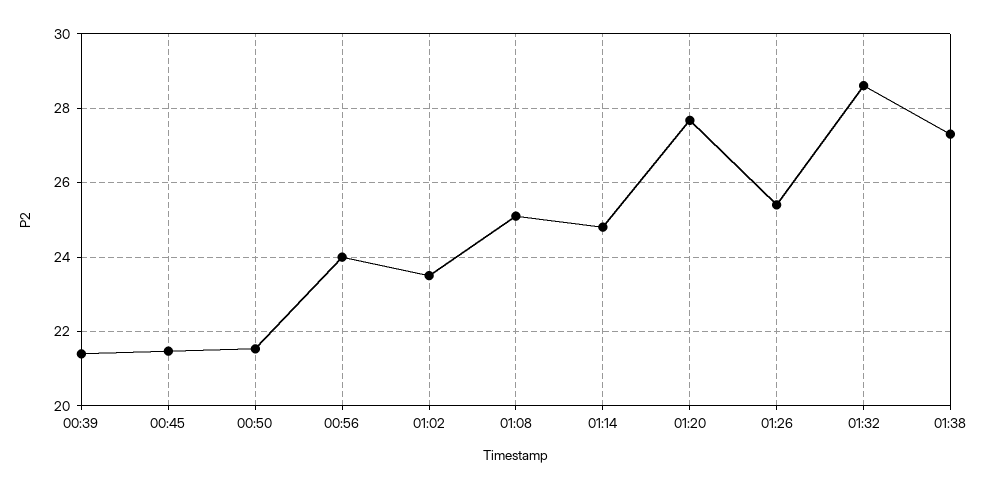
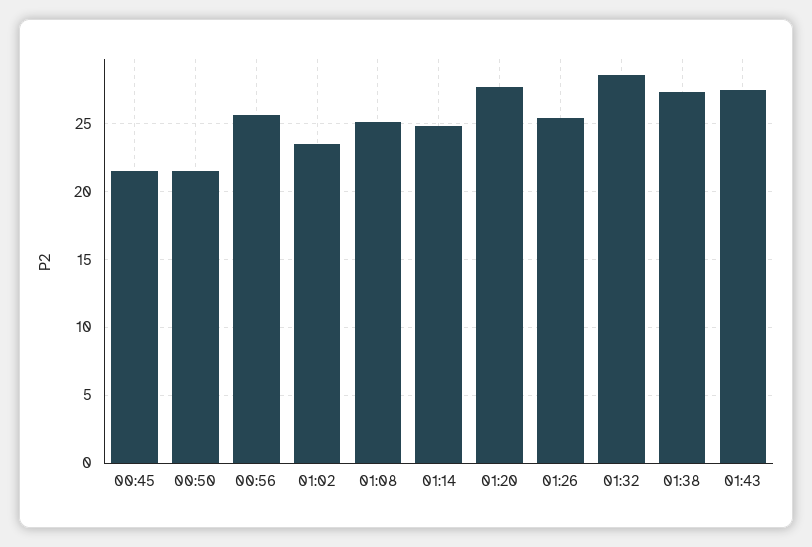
00:39: 21.4 -> none
00:56: 24 -> 25.5
01:43: none -> 27.5

